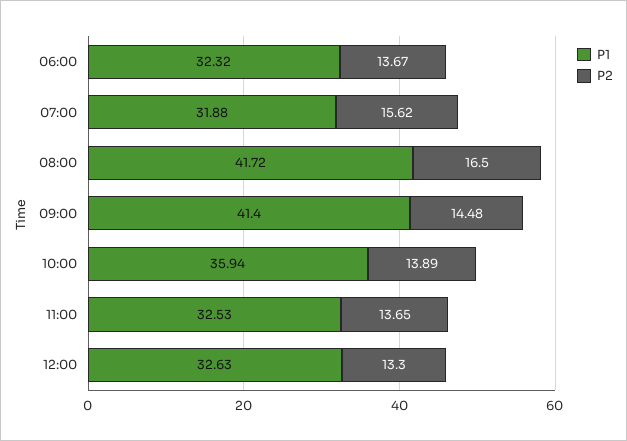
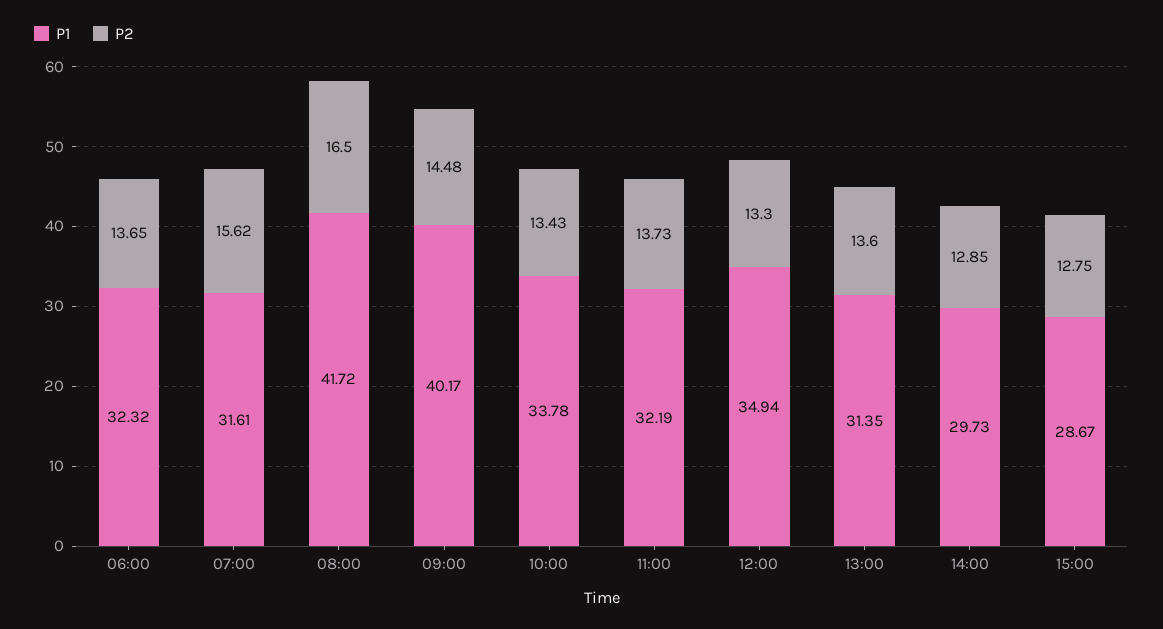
P2, 06:00: 13.67 -> 13.65
P1, 07:00: 31.88 -> 31.61
P1, 09:00: 41.4 -> 40.17
P1, 10:00: 35.94 -> 33.78
P2, 10:00: 13.89 -> 13.43
P1, 11:00: 32.53 -> 32.19
P2, 11:00: 13.65 -> 13.73
P1, 12:00: 32.63 -> 34.94
P1, 13:00: none -> 31.35
P2, 13:00: none -> 13.6
P1, 14:00: none -> 29.73
P2, 14:00: none -> 12.85
P1, 15:00: none -> 28.67
P2, 15:00: none -> 12.75

